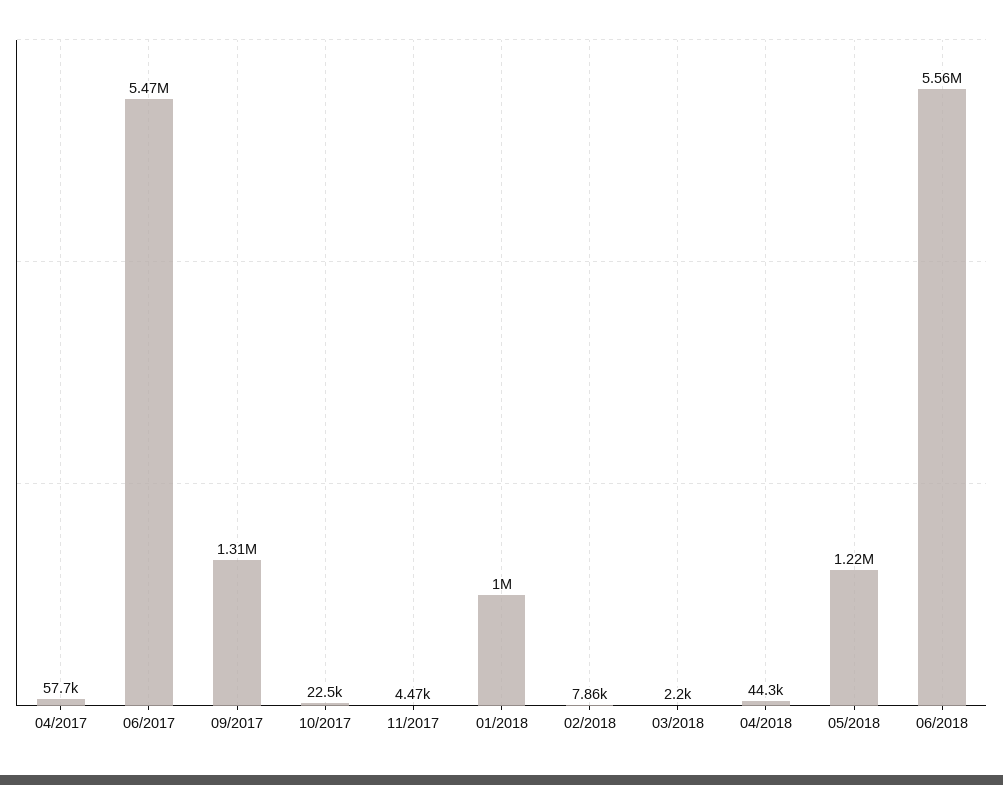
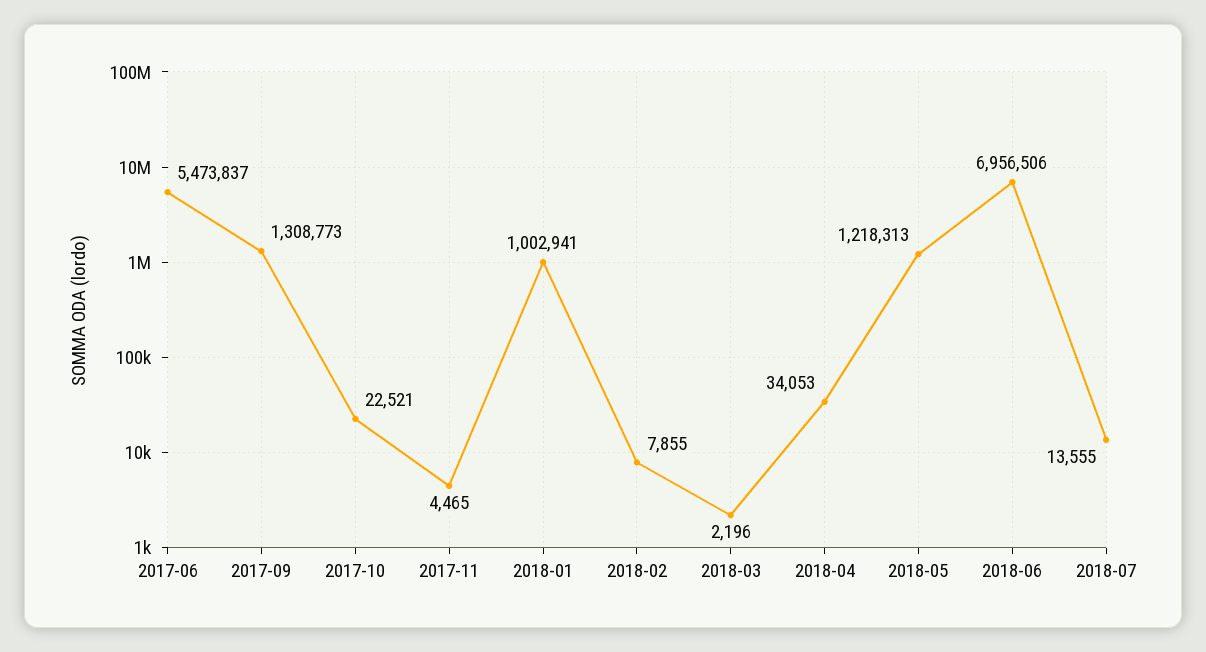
04/2017: 57700 -> none
04/2018: 44300 -> 34053
06/2018: 5560000 -> 6956506
2018-07: none -> 13555

